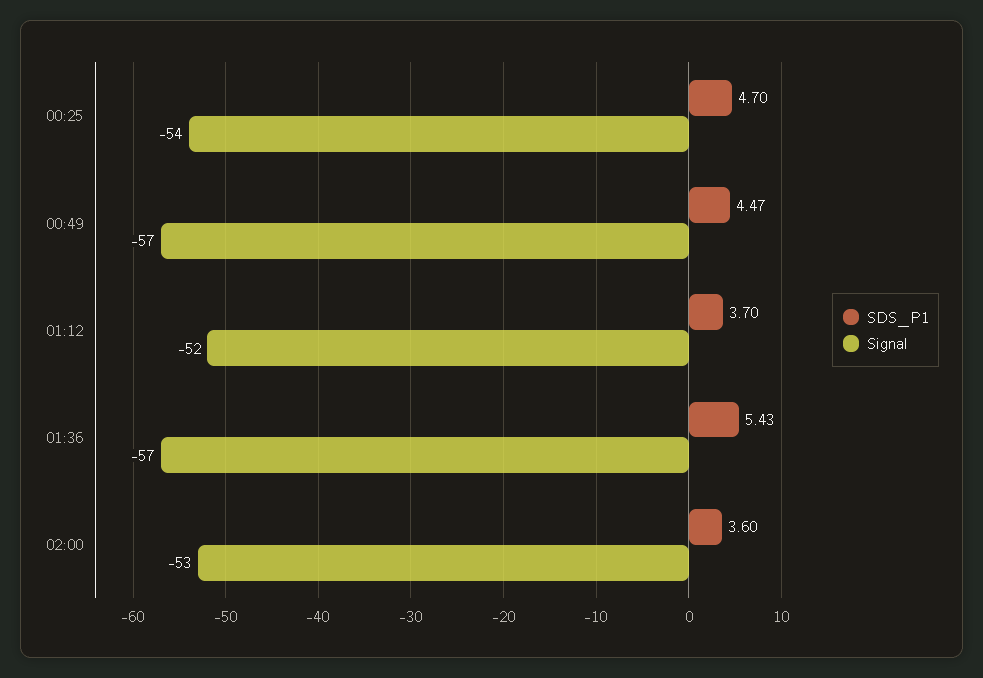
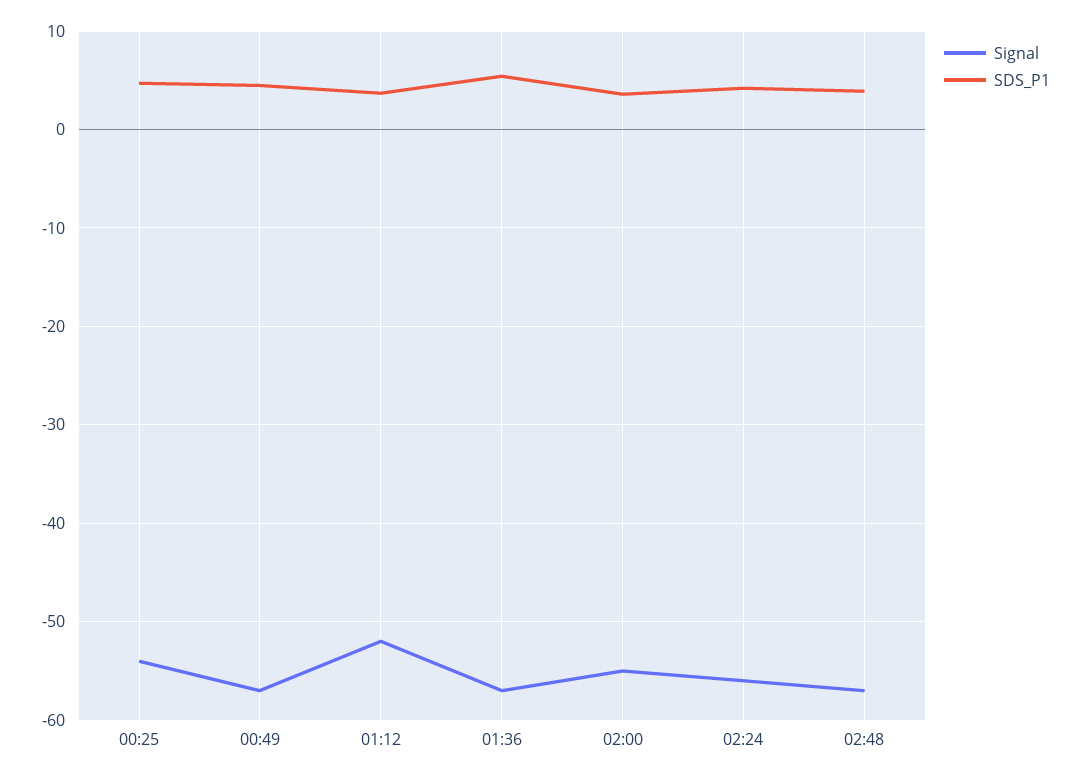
Signal, 02:00: -53 -> -55
Signal, 02:24: none -> -56
SDS_P1, 02:24: none -> 4
Signal, 02:48: none -> -57
SDS_P1, 02:48: none -> 4

